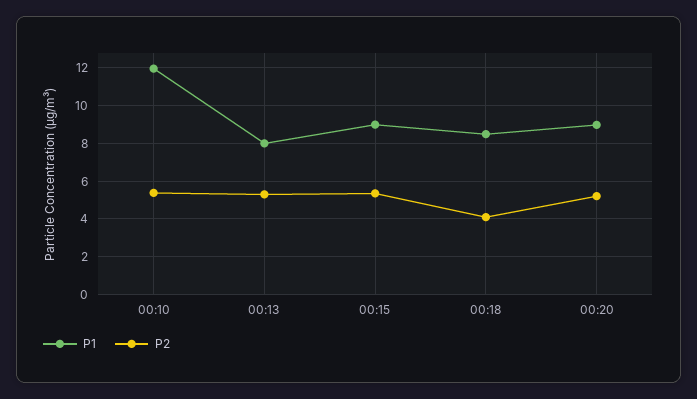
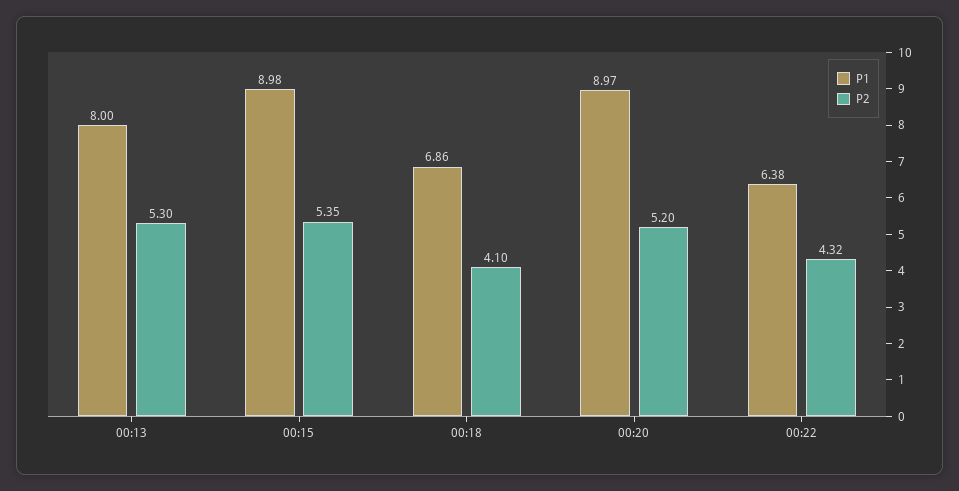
P1, 00:10: 12 -> none
P2, 00:10: 5.5 -> none
P1, 00:18: 8.5 -> 6.86
P1, 00:22: none -> 6.38
P2, 00:22: none -> 4.32

